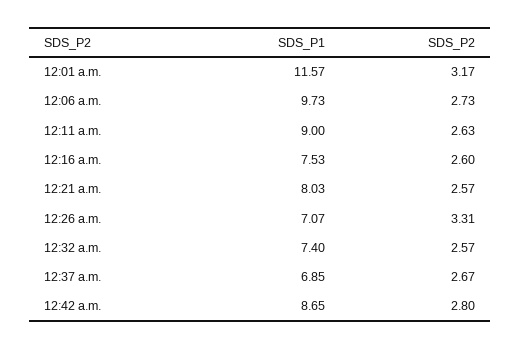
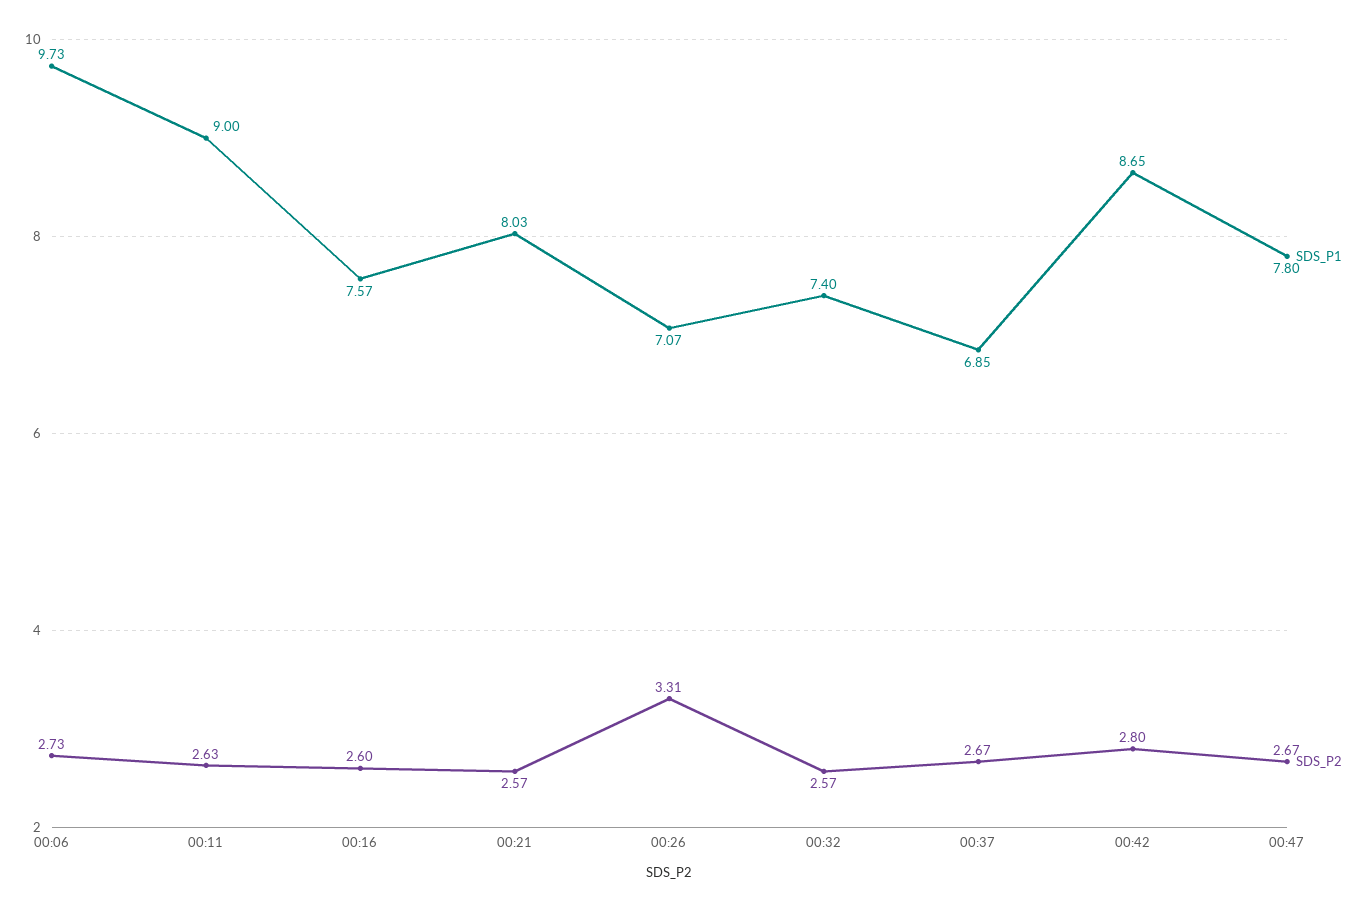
SDS_P1, 12:01 a.m.: 11.57 -> none
SDS_P2, 12:01 a.m.: 3.17 -> none
SDS_P1, 12:16 a.m.: 7.53 -> 7.57
SDS_P1, 00:47: none -> 7.8
SDS_P2, 00:47: none -> 2.67

